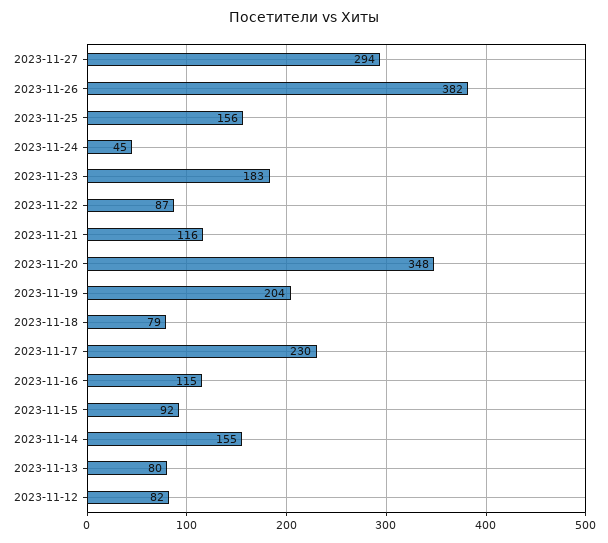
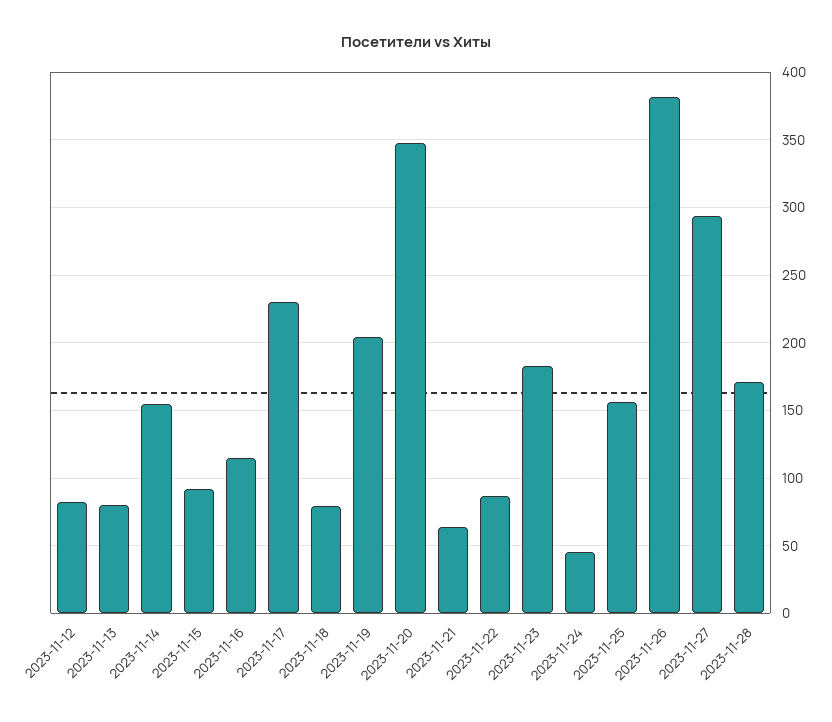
2023-11-21: 116 -> 65
2023-11-28: none -> 170

